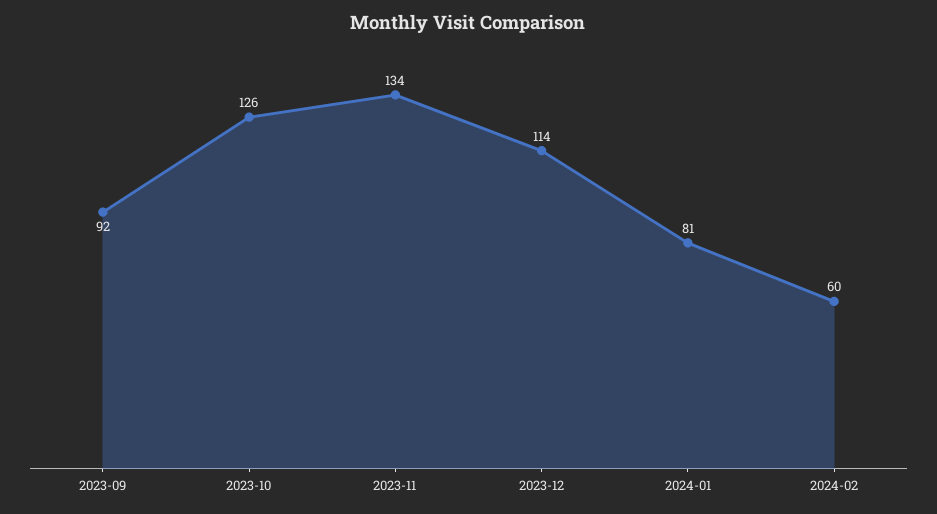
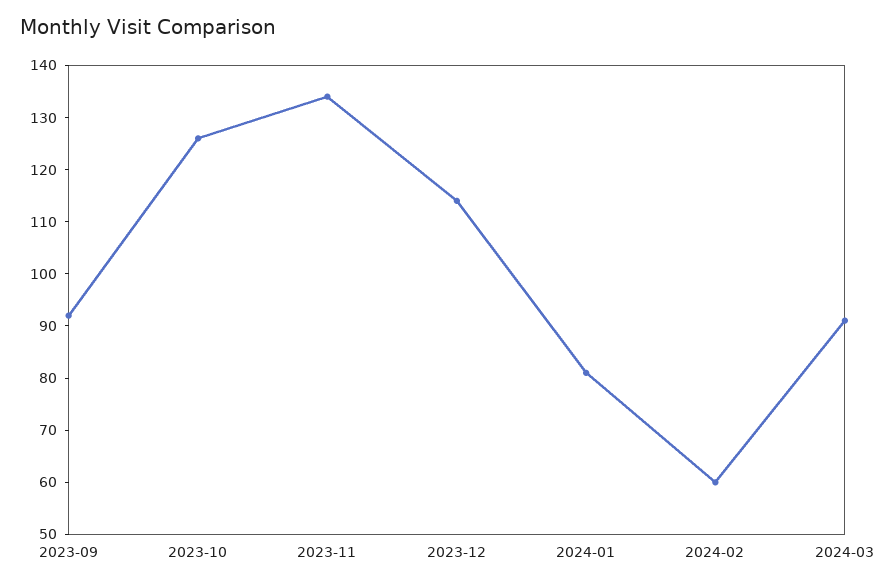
2024-03: none -> 90

